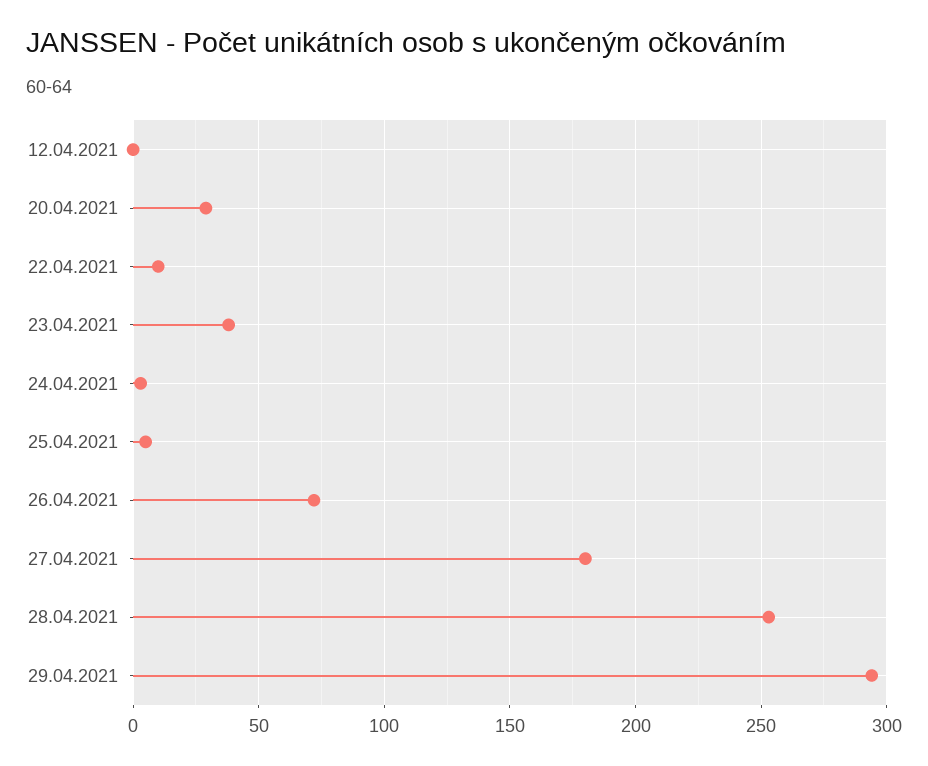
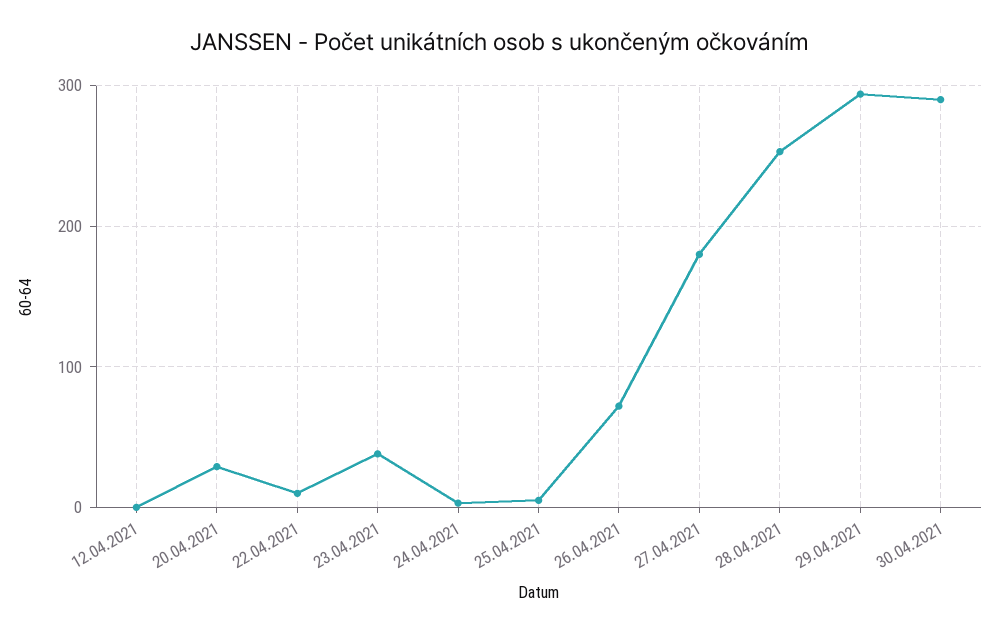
30.04.2021: none -> 290

